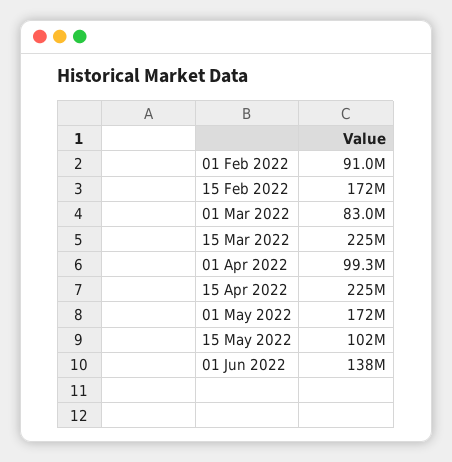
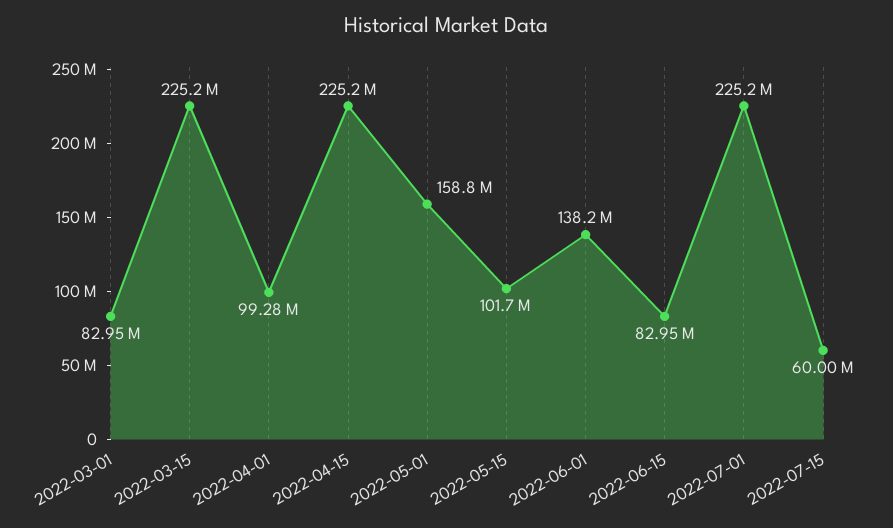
01 Feb 2022: 91000000 -> none
15 Feb 2022: 172000000 -> none
01 May 2022: 172000000 -> 158800000
2022-06-15: none -> 82950000
2022-07-01: none -> 225200000
2022-07-15: none -> 60000000

